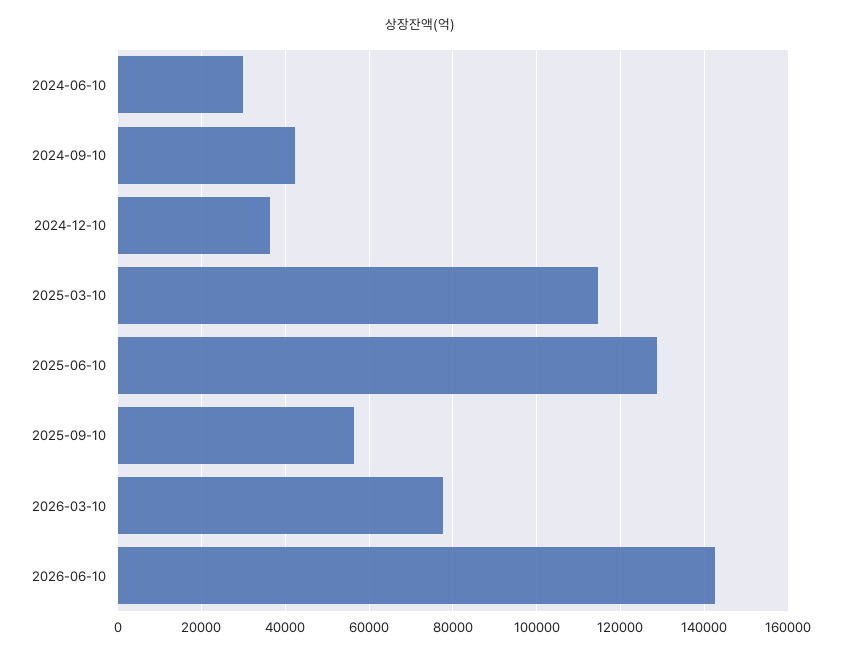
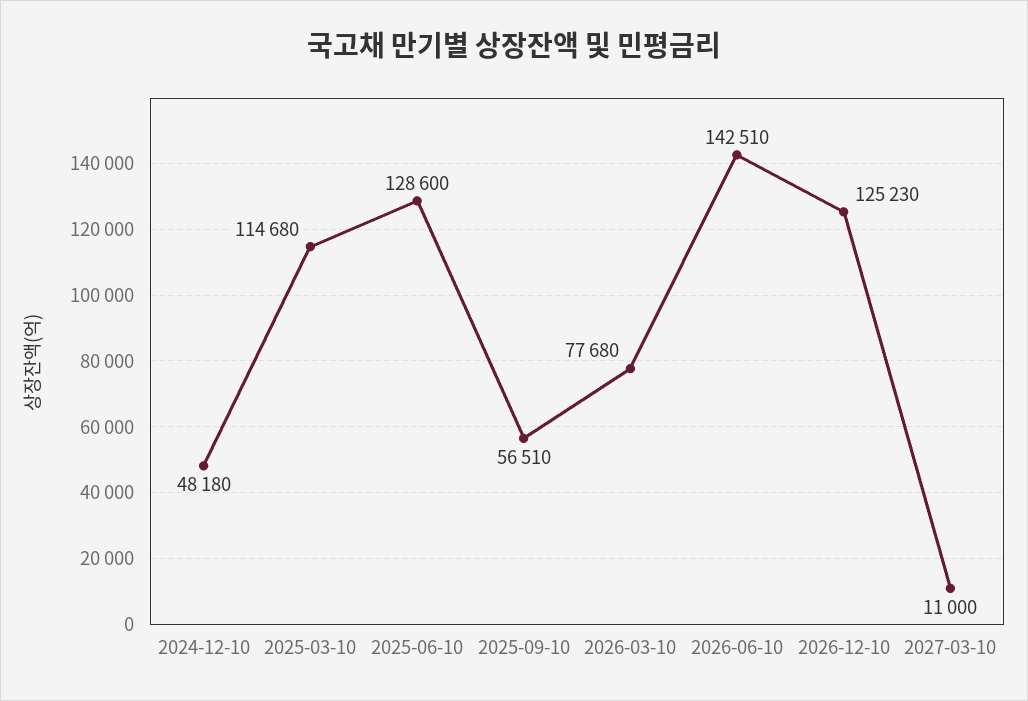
2024-06-10: 30000 -> none
2024-09-10: 42000 -> none
2024-12-10: 36000 -> 48180
2026-12-10: none -> 125230
2027-03-10: none -> 11000

